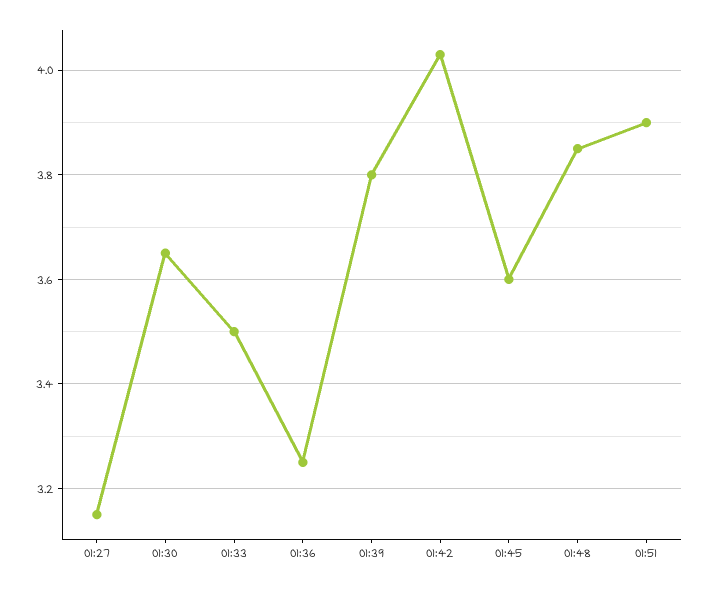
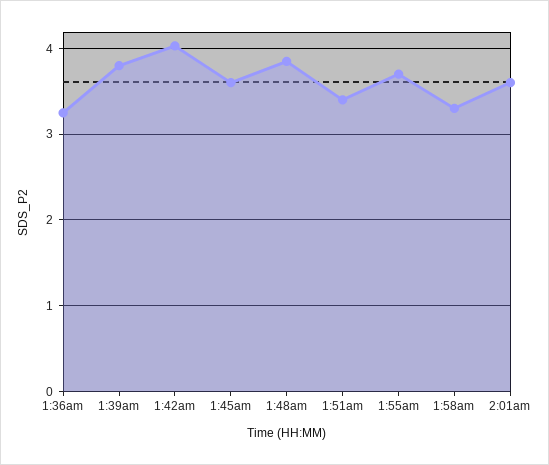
01:27: 3.15 -> none
01:30: 3.65 -> none
01:33: 3.5 -> none
01:51: 3.9 -> 3.4
1:55am: none -> 3.7
1:58am: none -> 3.3
2:01am: none -> 3.6

